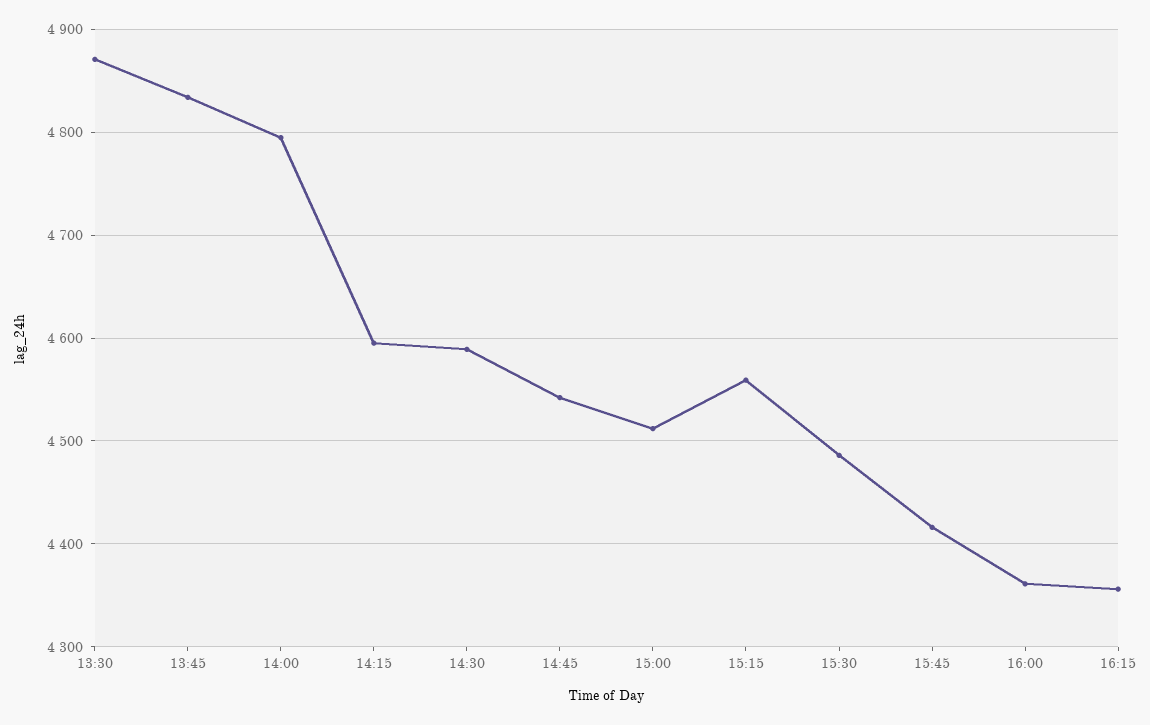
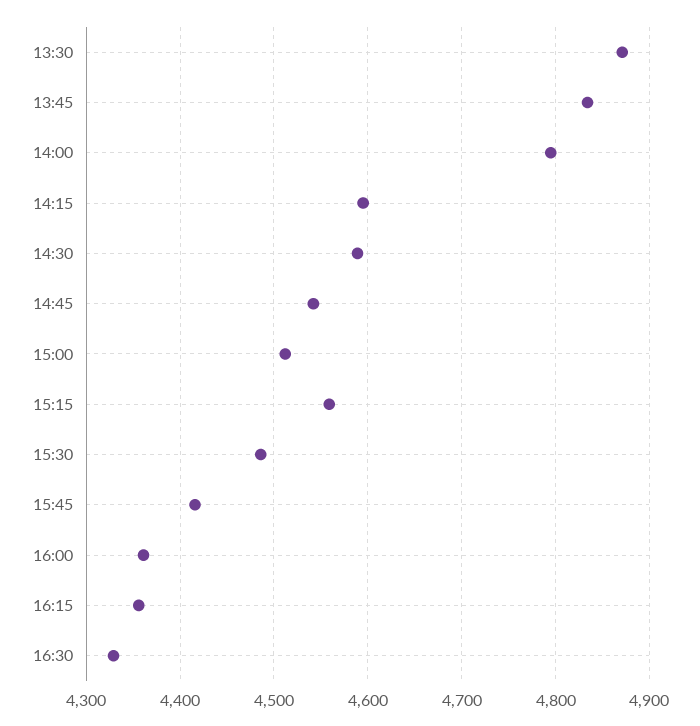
16:30: none -> 4330

